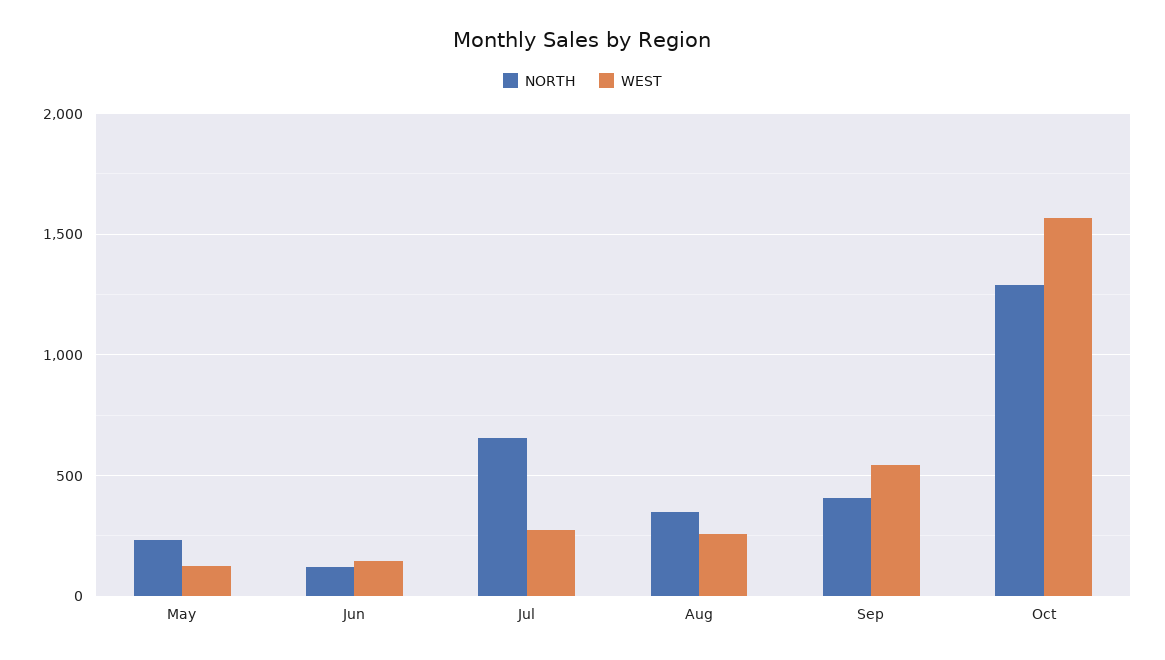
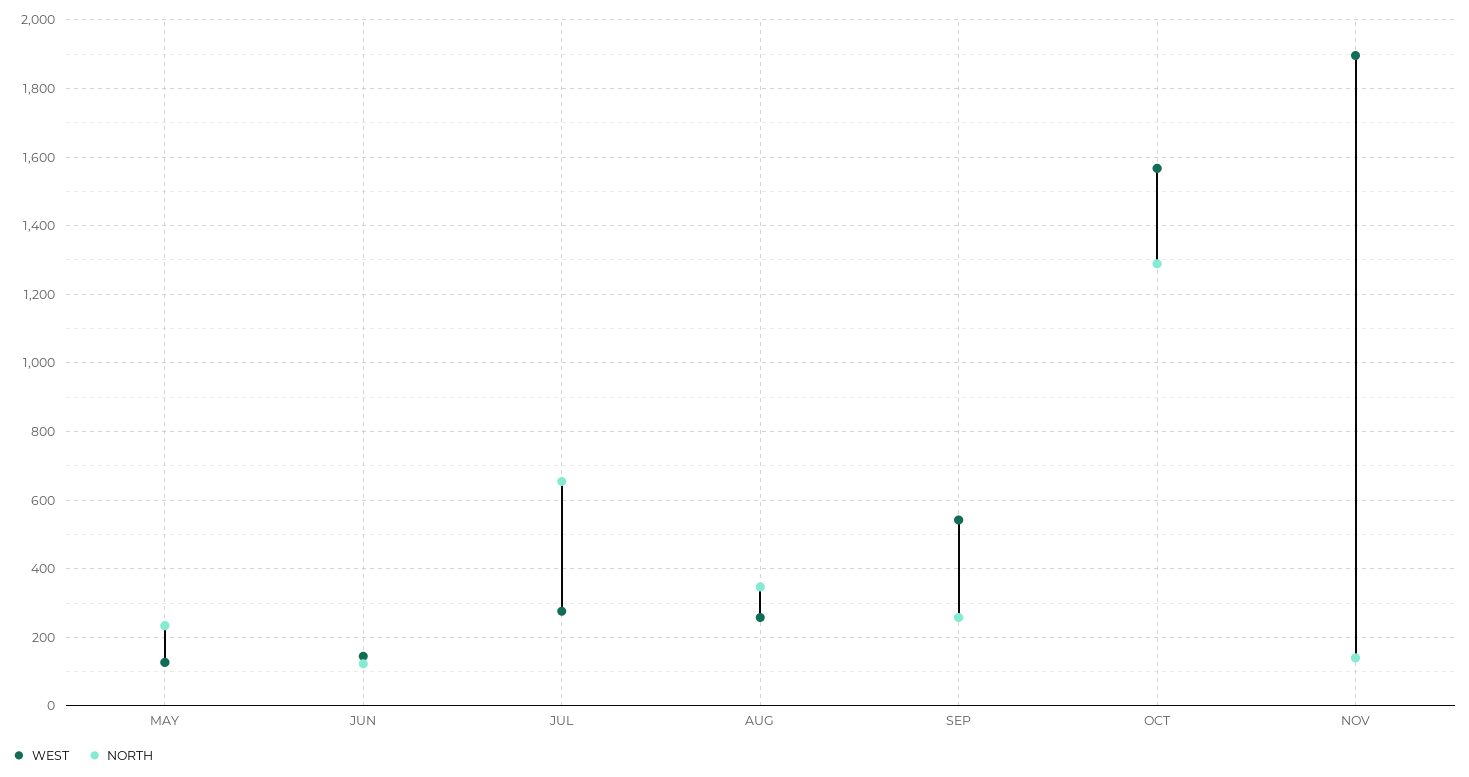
NORTH, Sep: 400 -> 260
WEST, NOV: none -> 1900
NORTH, NOV: none -> 140

